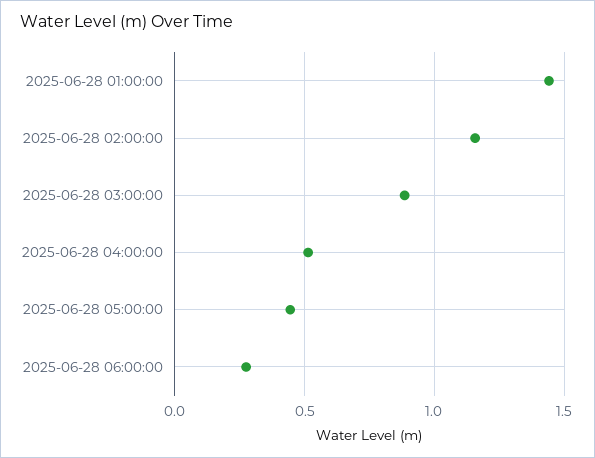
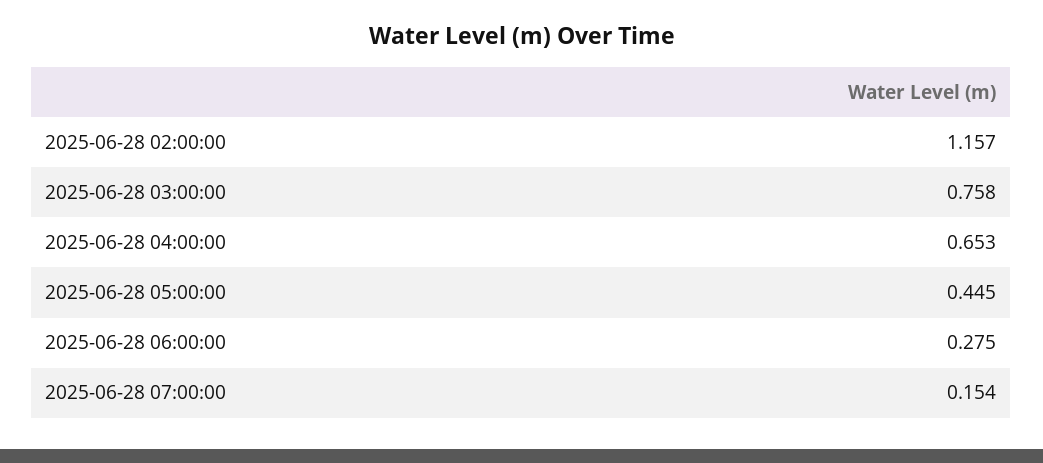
2025-06-28 01:00:00: 1.45 -> none
2025-06-28 03:00:00: 0.9 -> 0.758
2025-06-28 04:00:00: 0.5 -> 0.653
2025-06-28 07:00:00: none -> 0.154

